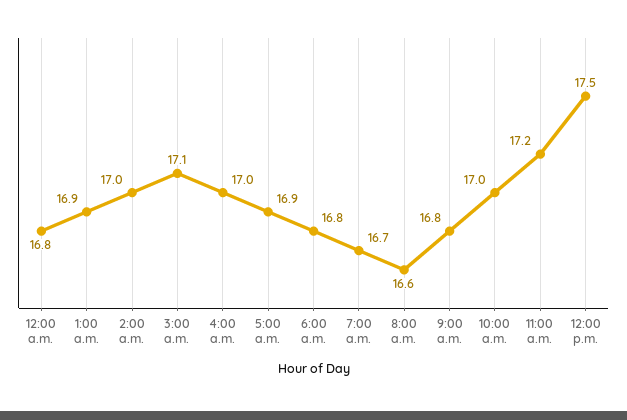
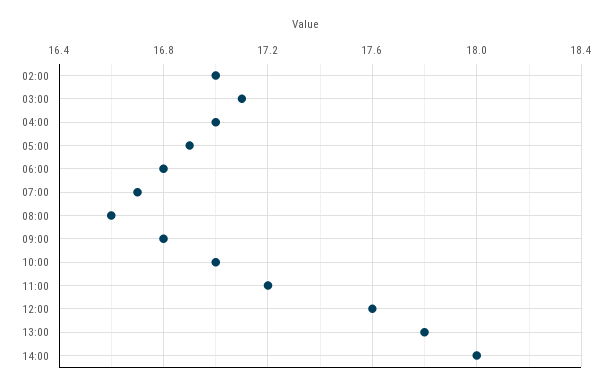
12:00 a.m.: 16.8 -> none
1:00 a.m.: 16.9 -> none
12:00 p.m.: 17.5 -> 17.6
13:00: none -> 17.8
14:00: none -> 18

